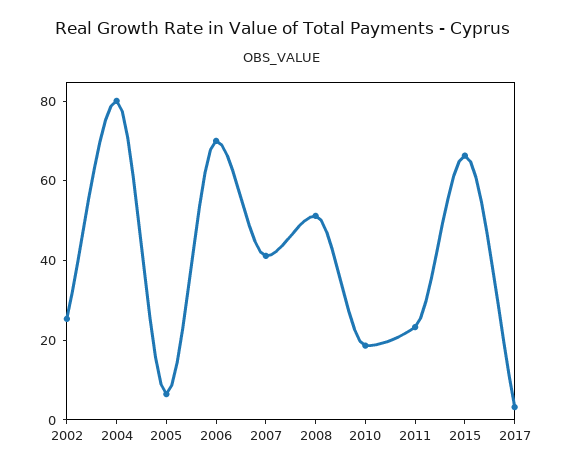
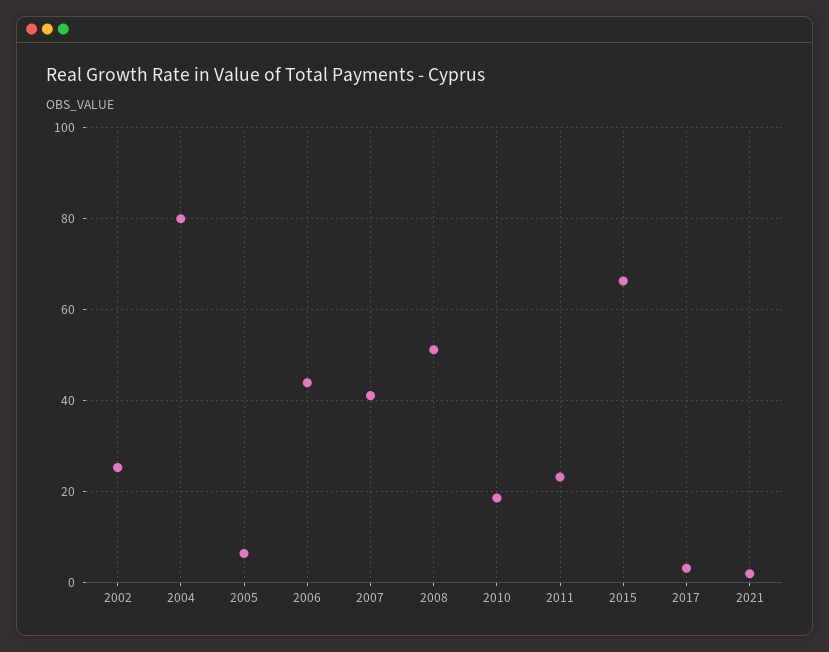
2006: 70 -> 44
2021: none -> 2

